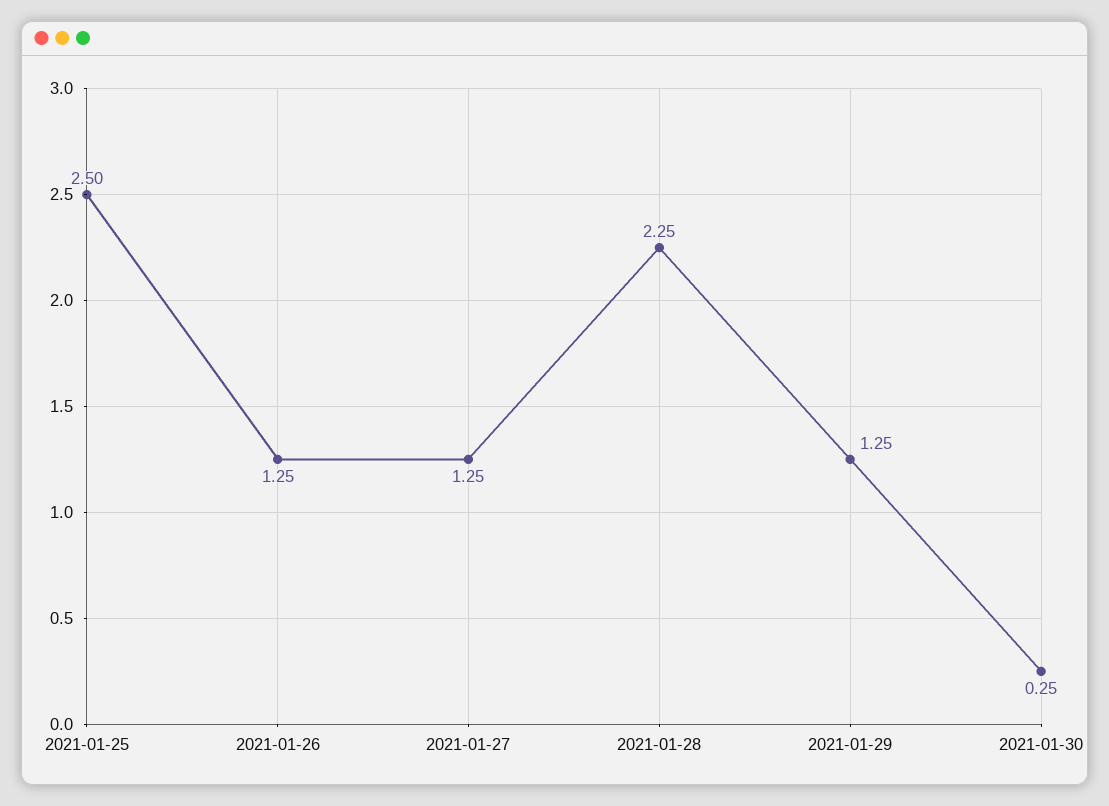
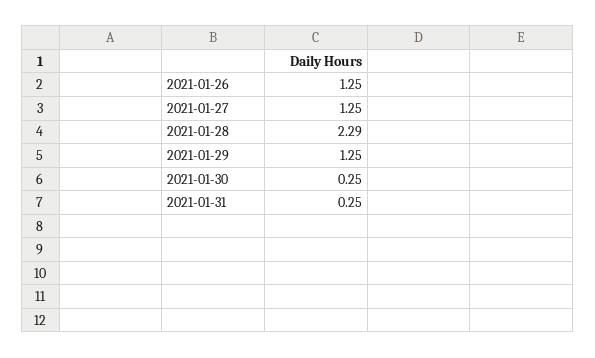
2021-01-25: 2.5 -> none
2021-01-28: 2.25 -> 2.29
2021-01-31: none -> 0.25

